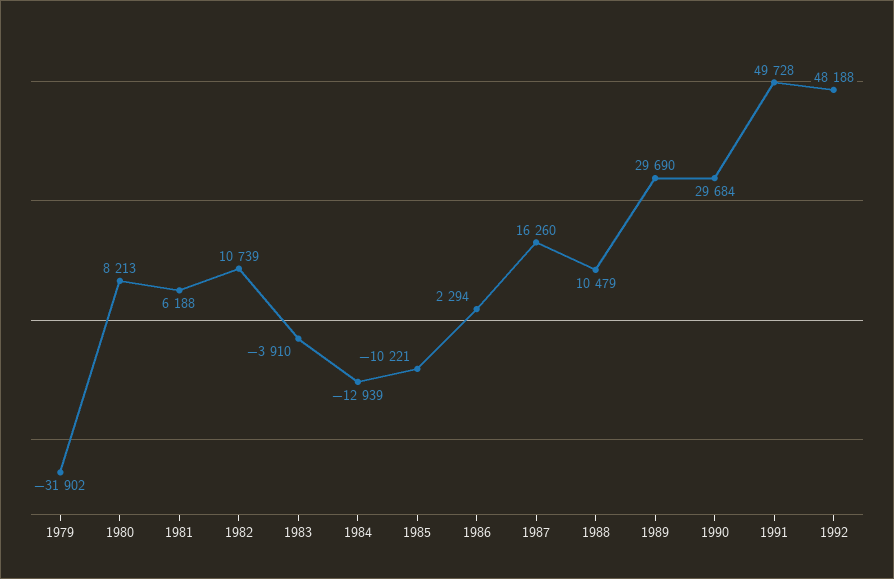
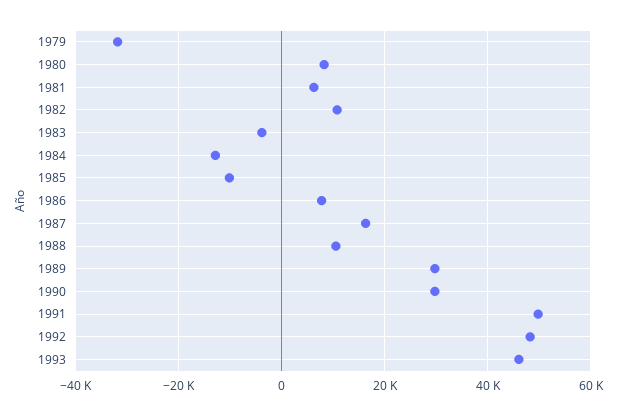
1986: 2294 -> 8000
1993: none -> 46000

